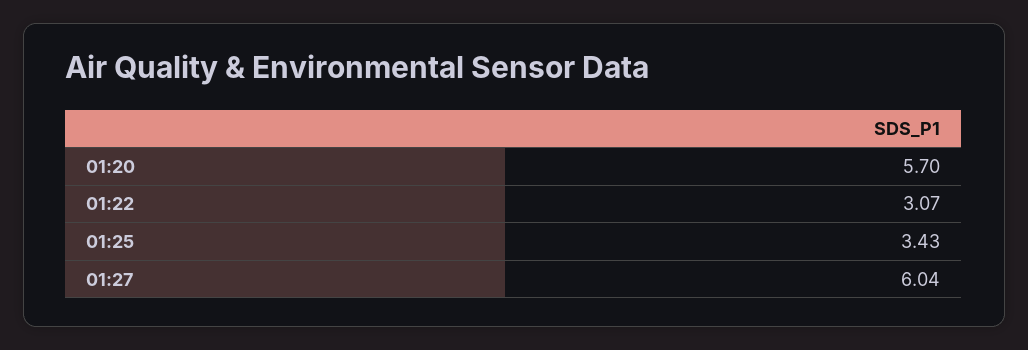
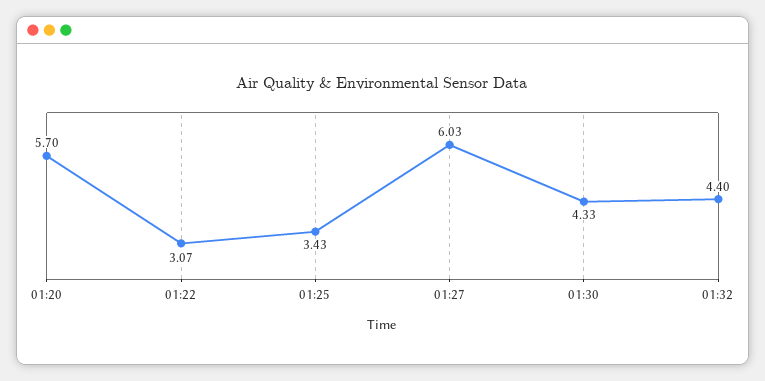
01:27: 6.04 -> 6.03
01:30: none -> 4.33
01:32: none -> 4.4

